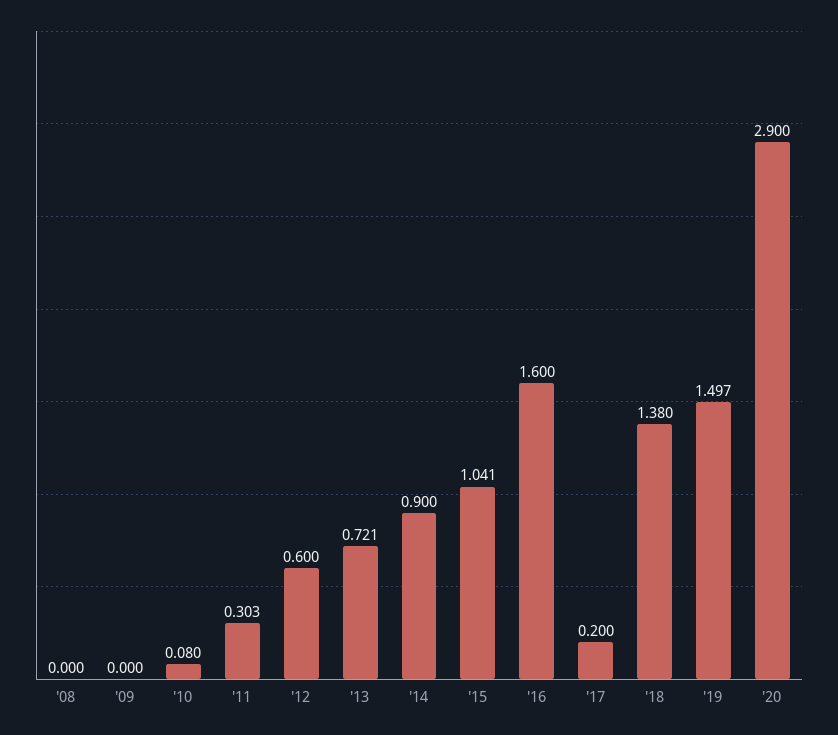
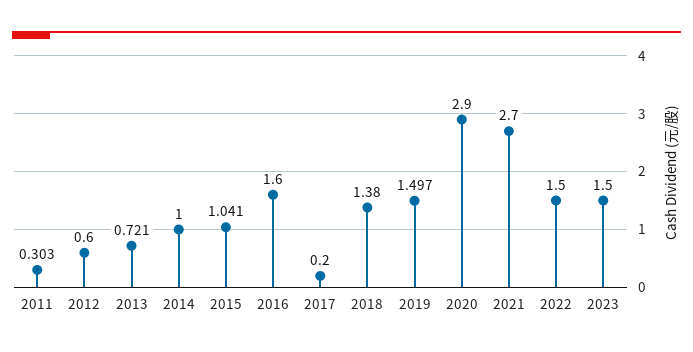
'08: 0 -> none
'09: 0 -> none
'10: 0.08 -> none
'14: 0.9 -> 1
2021: none -> 2.7
2022: none -> 1.5
2023: none -> 1.5

